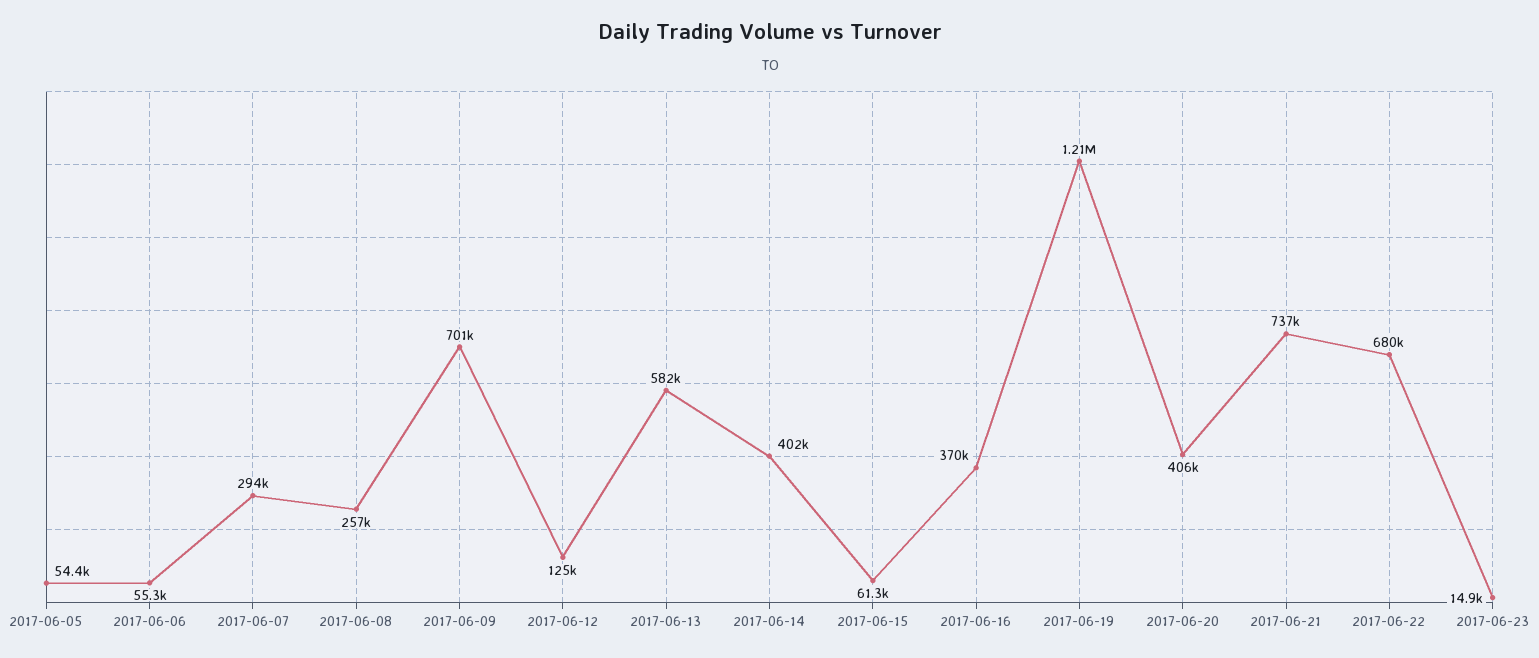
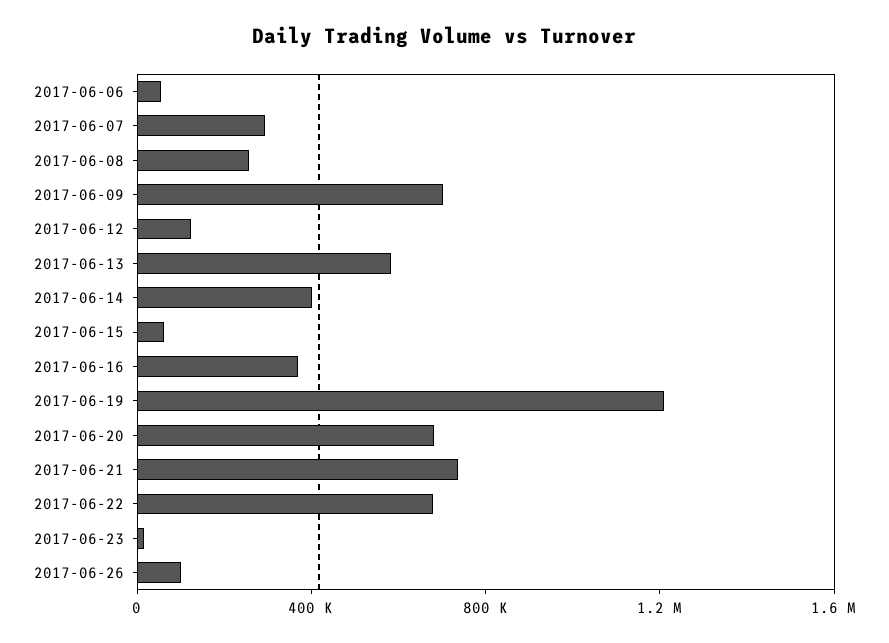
2017-06-05: 54400 -> none
2017-06-20: 406000 -> 700000
2017-06-26: none -> 100000

